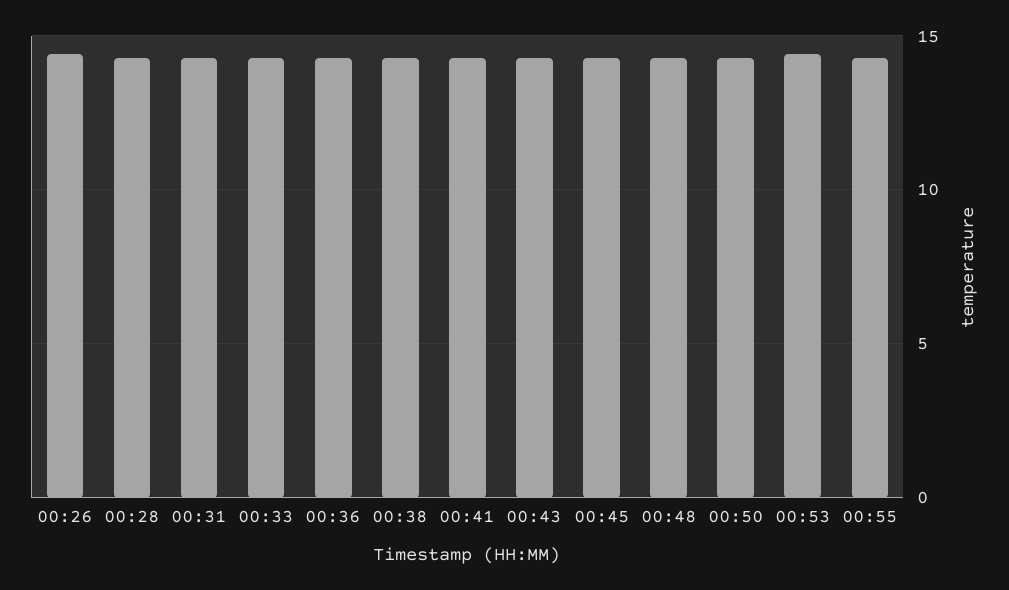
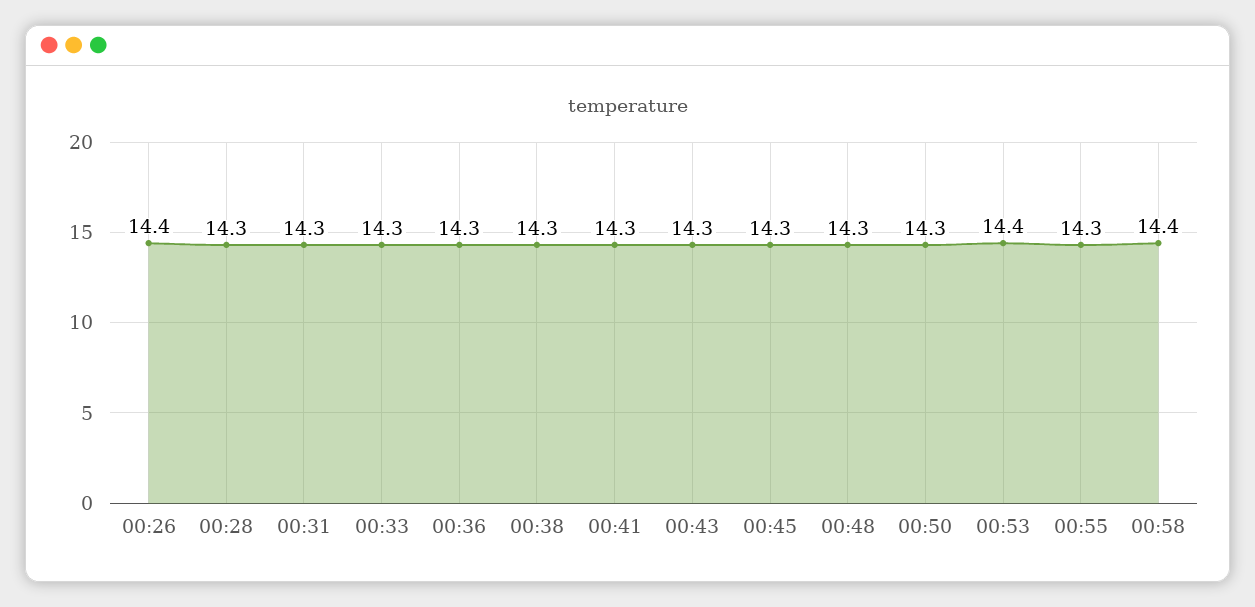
00:58: none -> 14.4

